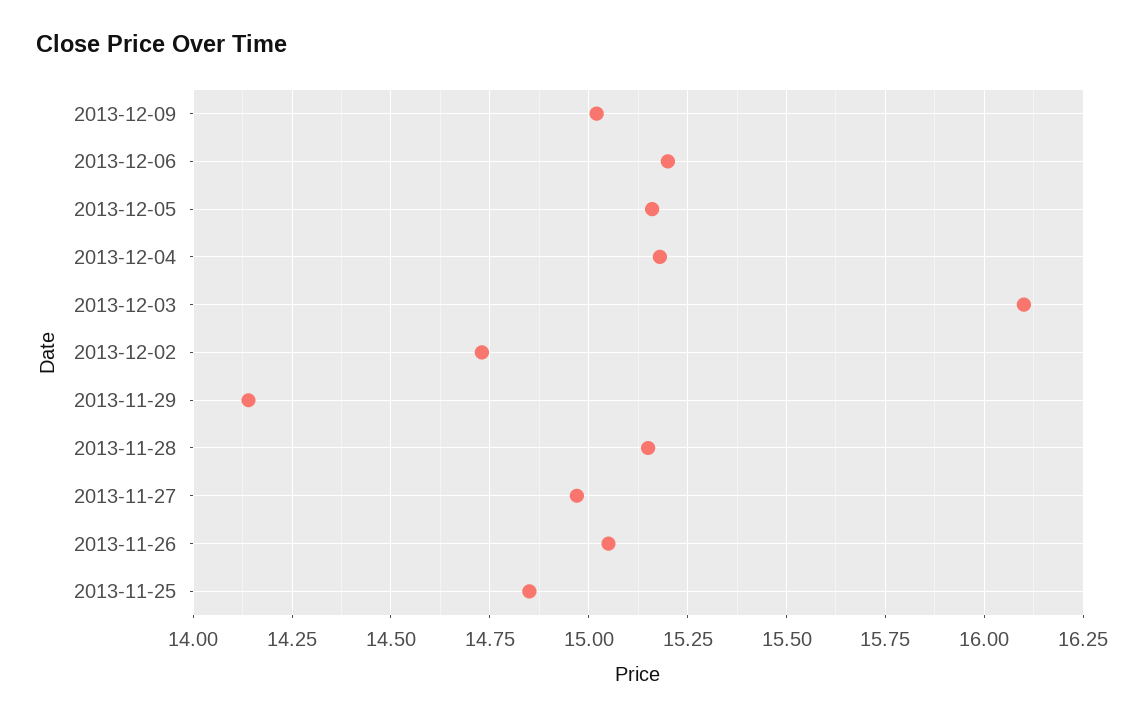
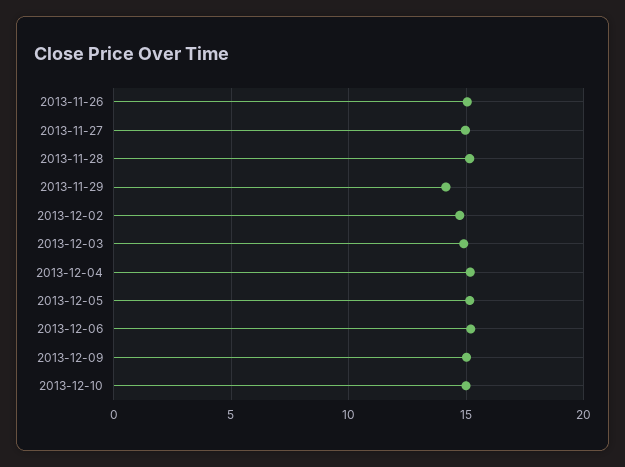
2013-12-03: 16.1 -> 15
2013-11-25: 14.85 -> none
2013-12-10: none -> 15

